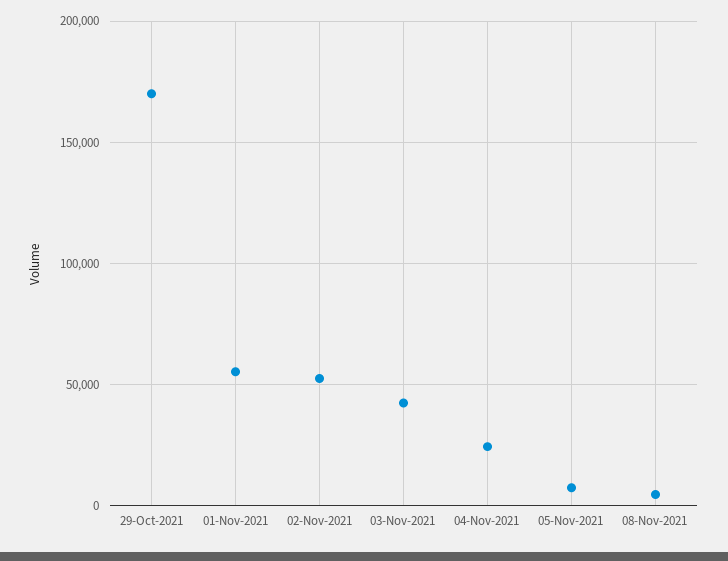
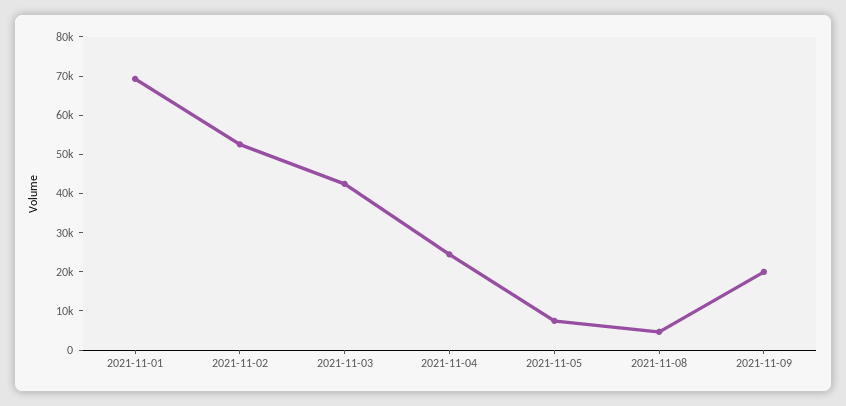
29-Oct-2021: 170000 -> none
01-Nov-2021: 55000 -> 70000
2021-11-09: none -> 20000

